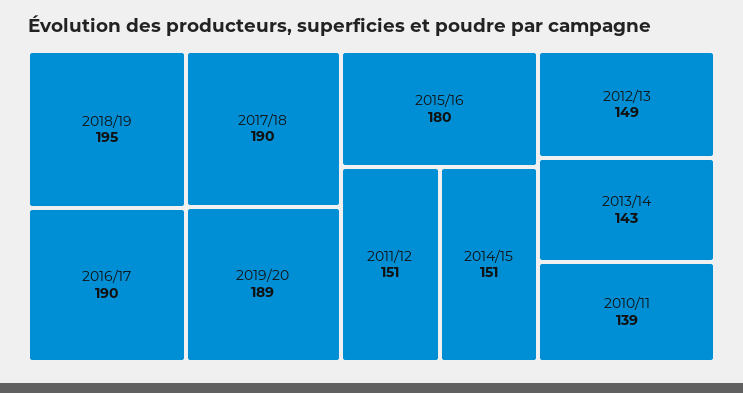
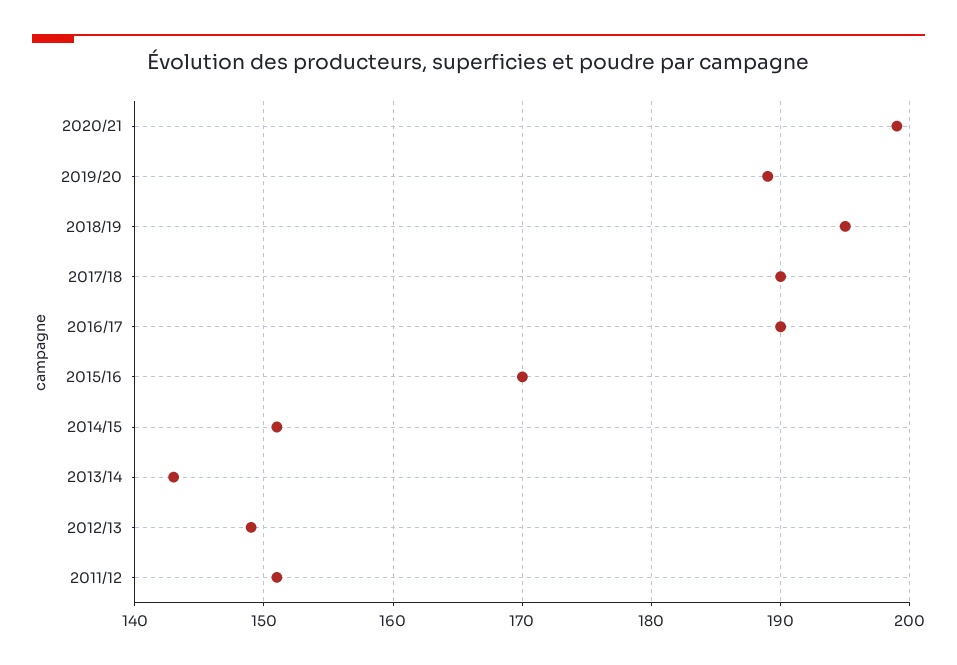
2015/16: 180 -> 170
2010/11: 139 -> none
2020/21: none -> 199

